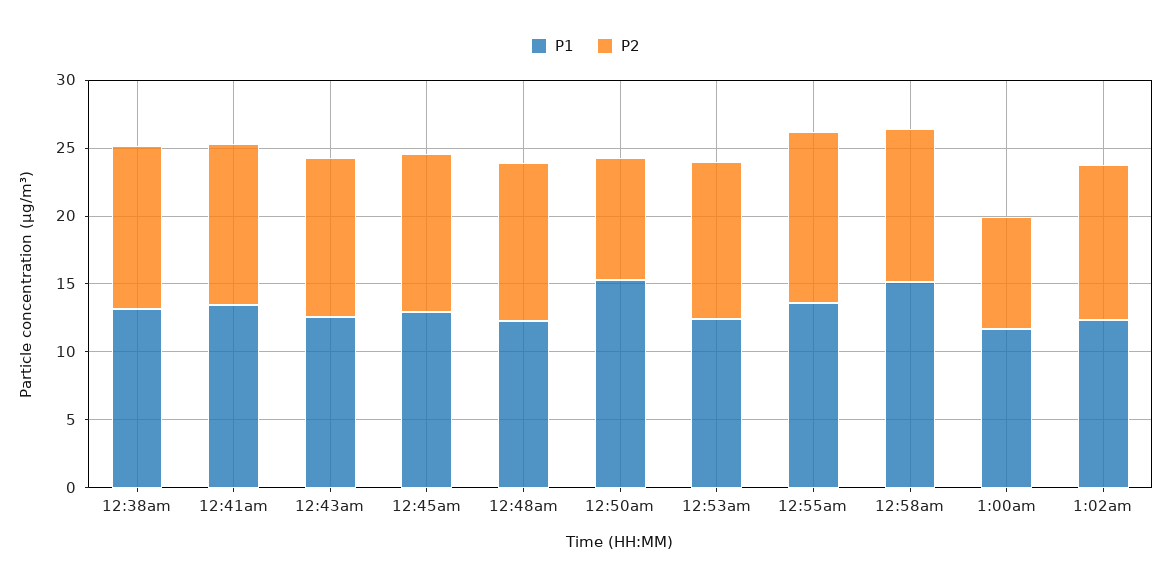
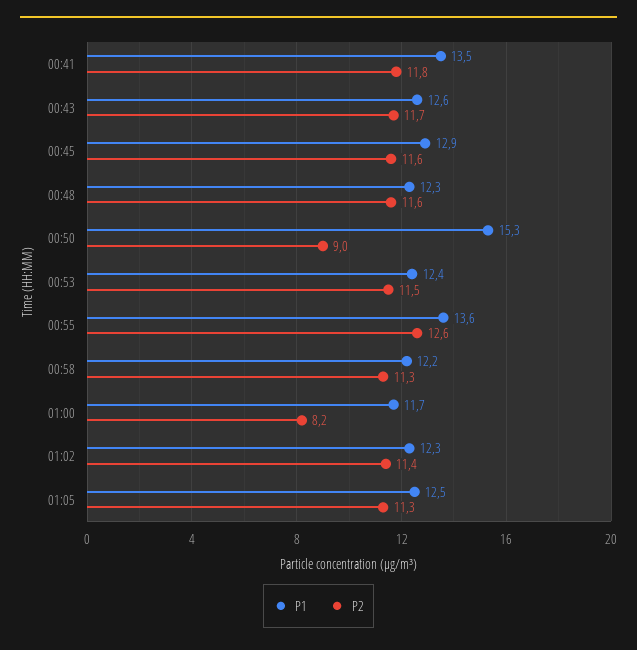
P1, 12:38am: 13 -> none
P2, 12:38am: 12 -> none
P1, 12:58am: 15 -> 12.2
P1, 01:05: none -> 12.5
P2, 01:05: none -> 11.3

